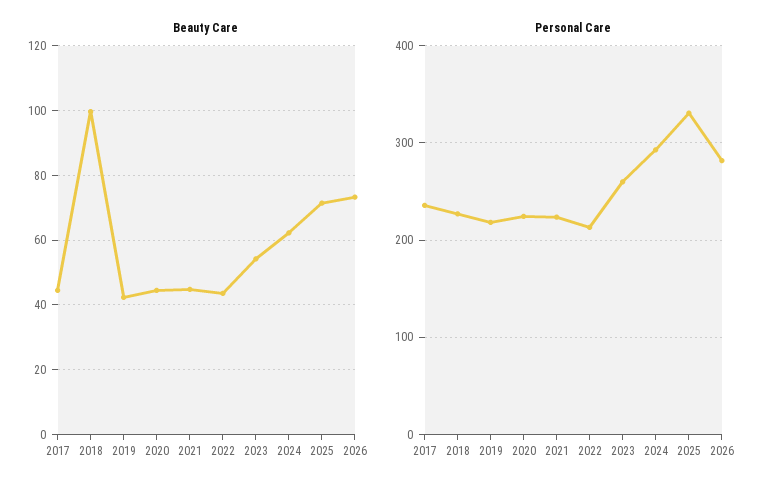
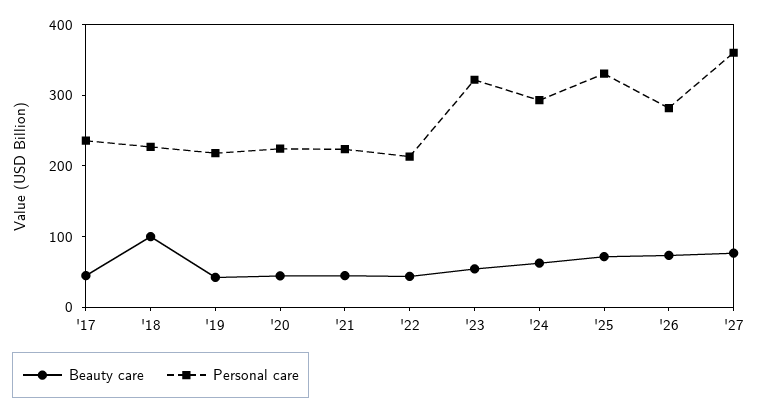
Personal Care, 2023: 260 -> 320
Beauty Care, '27: none -> 80
Personal Care, '27: none -> 360

